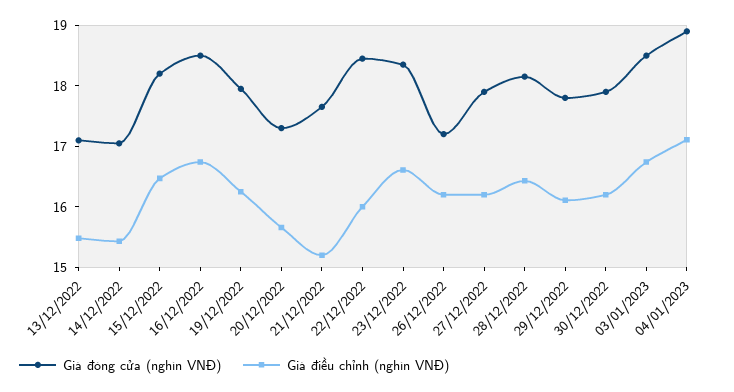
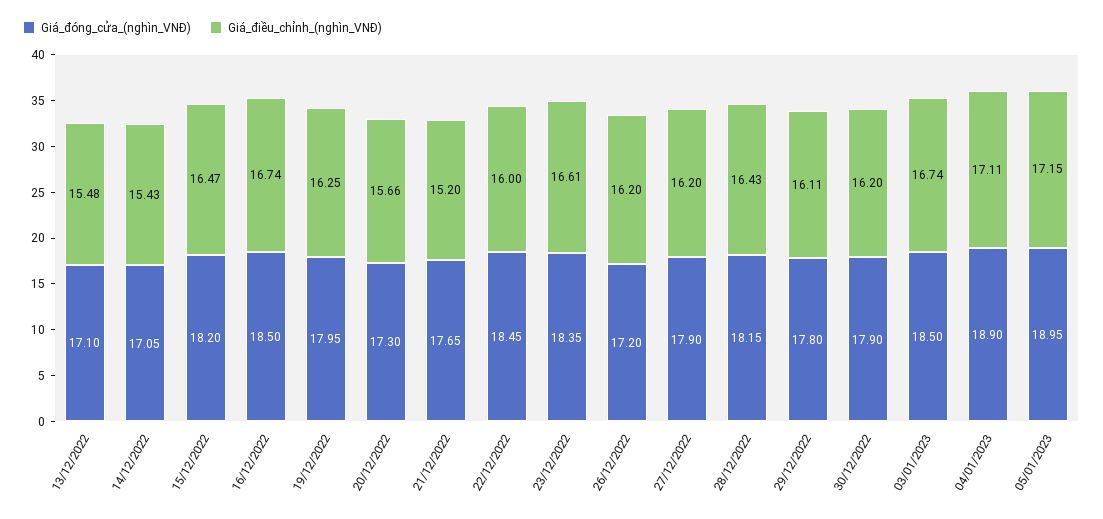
Giá đóng cửa (nghìn VNĐ), 05/01/2023: none -> 18.95
Giá điều chỉnh (nghìn VNĐ), 05/01/2023: none -> 17.15

